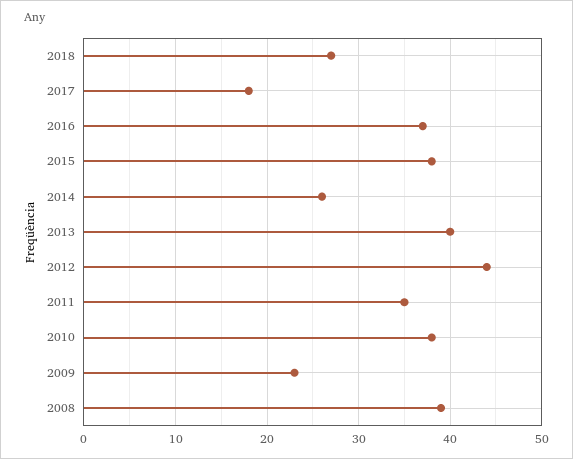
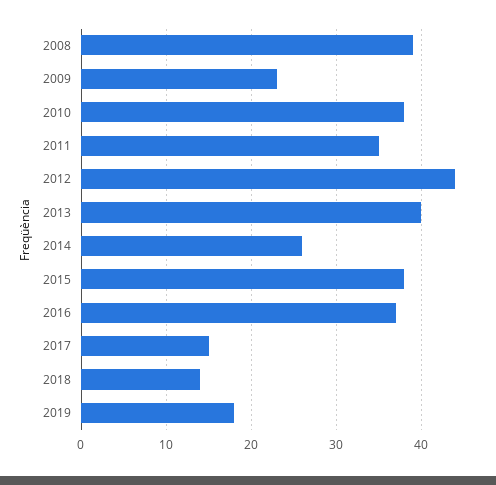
2018: 27 -> 14
2017: 18 -> 15
2019: none -> 18

